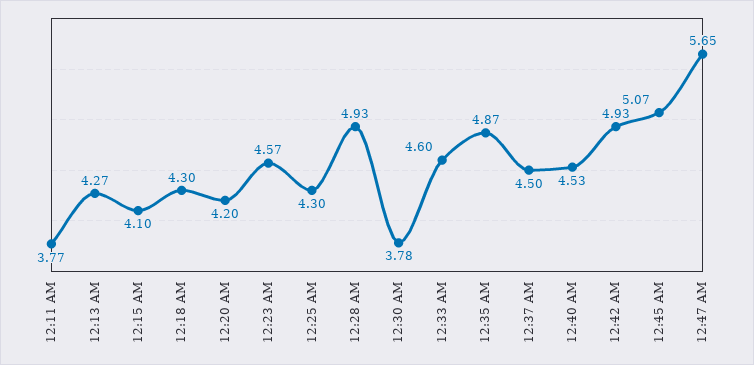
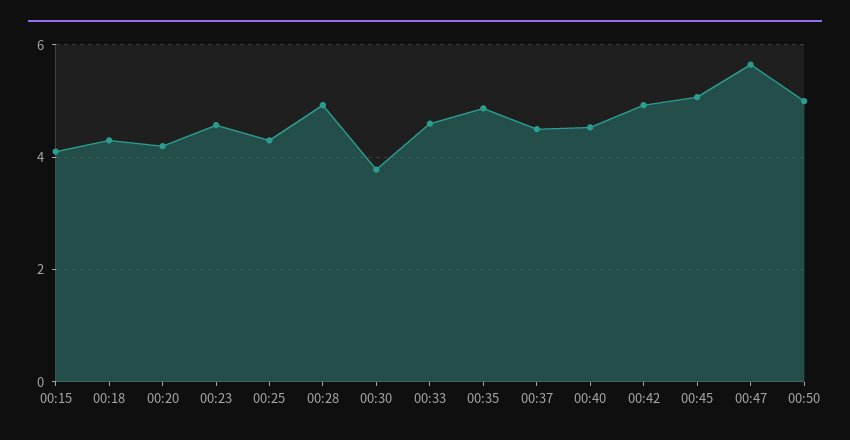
12:11 AM: 3.77 -> none
12:13 AM: 4.27 -> none
00:50: none -> 5

